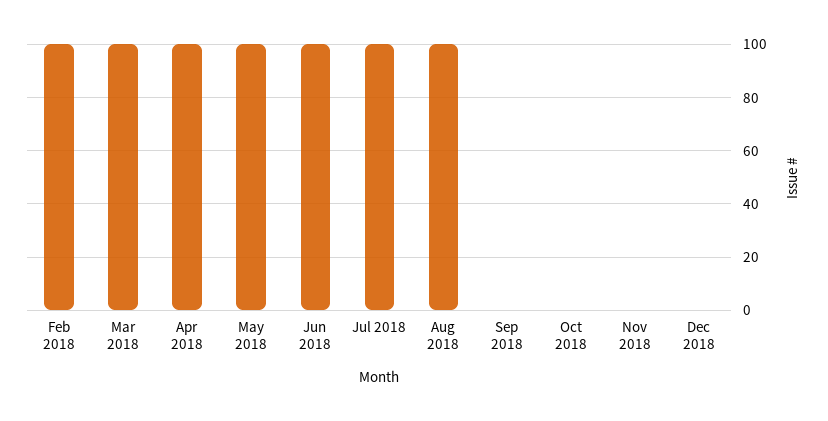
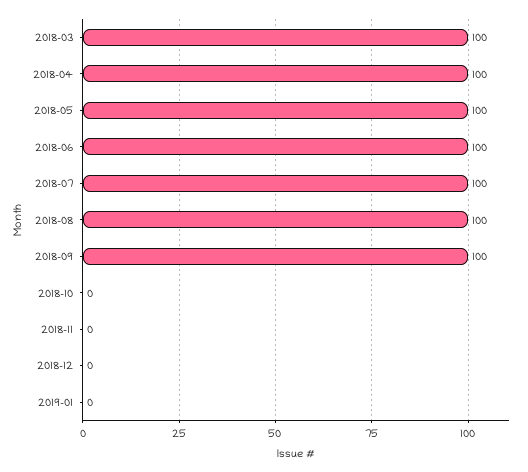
Feb 2018: 100 -> none
Sep 2018: 0 -> 100
2019-01: none -> 0

